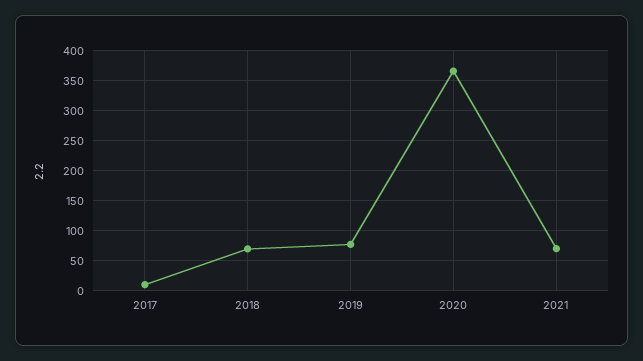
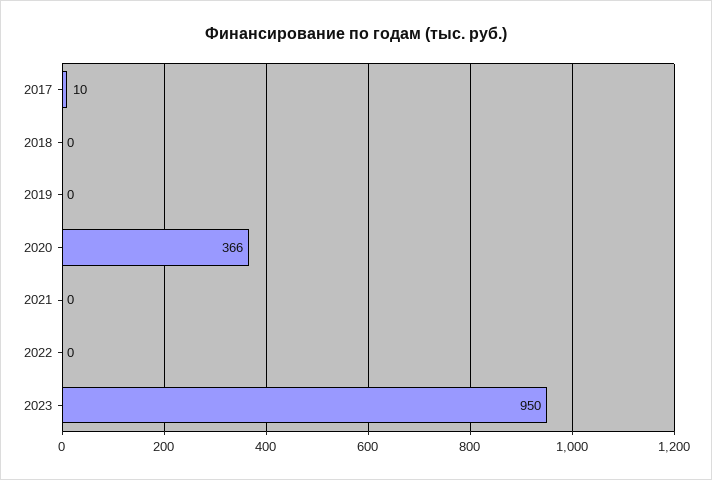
2018: 75 -> 0
2019: 75 -> 0
2021: 75 -> 0
2022: none -> 0
2023: none -> 950

